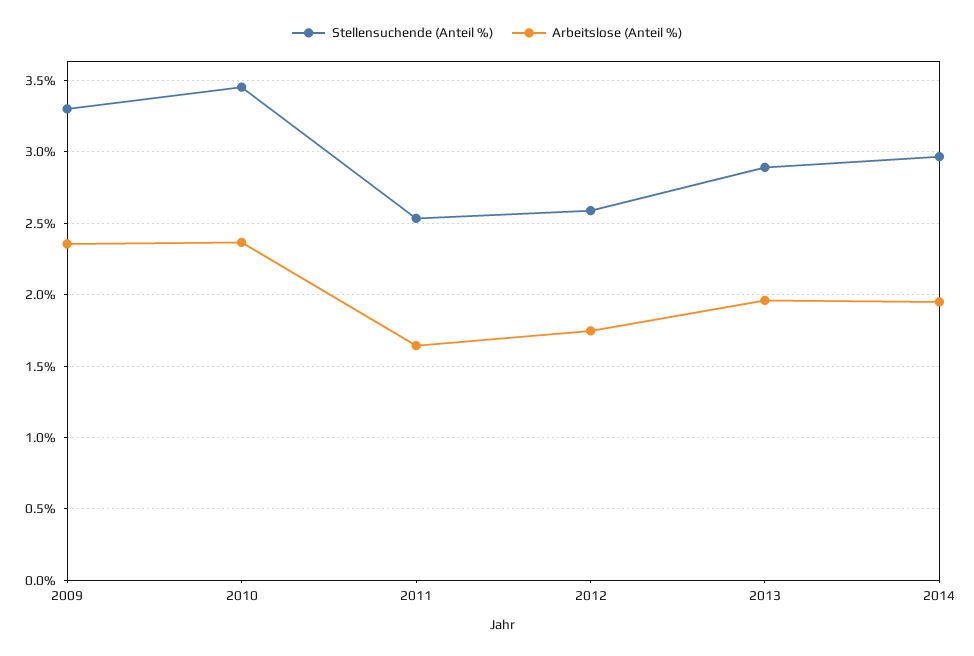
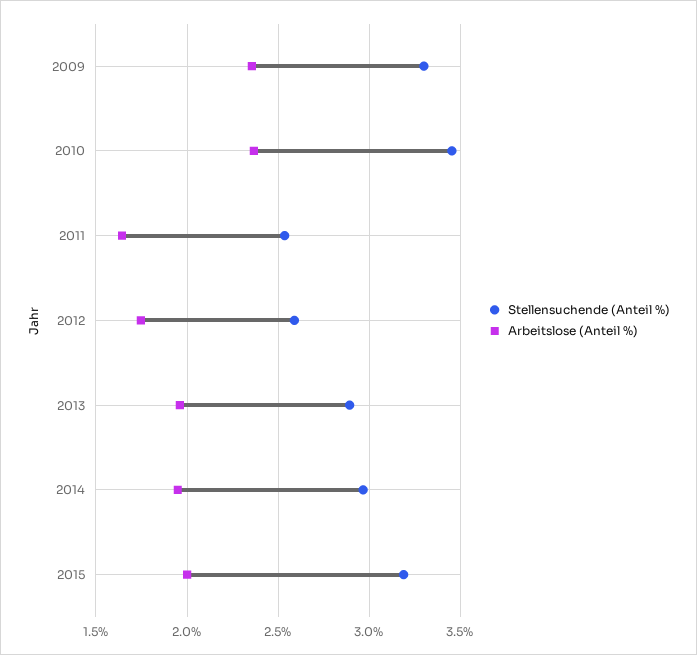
Stellensuchende (Anteil %), 2015: none -> 3.2
Arbeitslose (Anteil %), 2015: none -> 2

